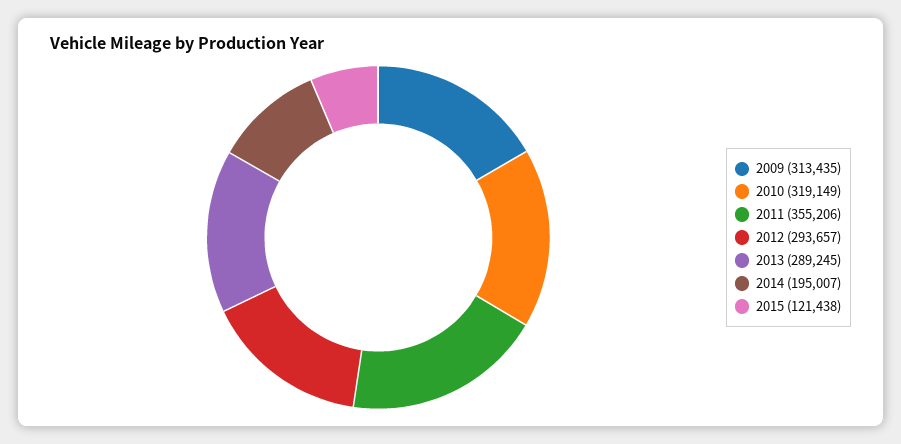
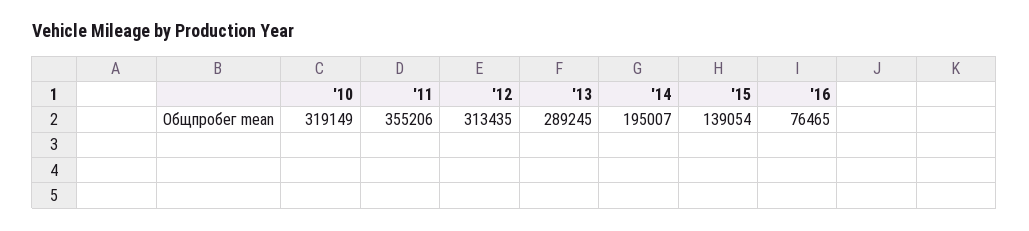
2009: 313435 -> none
2012: 293657 -> 313435
2015: 121438 -> 139054
'16: none -> 76465

